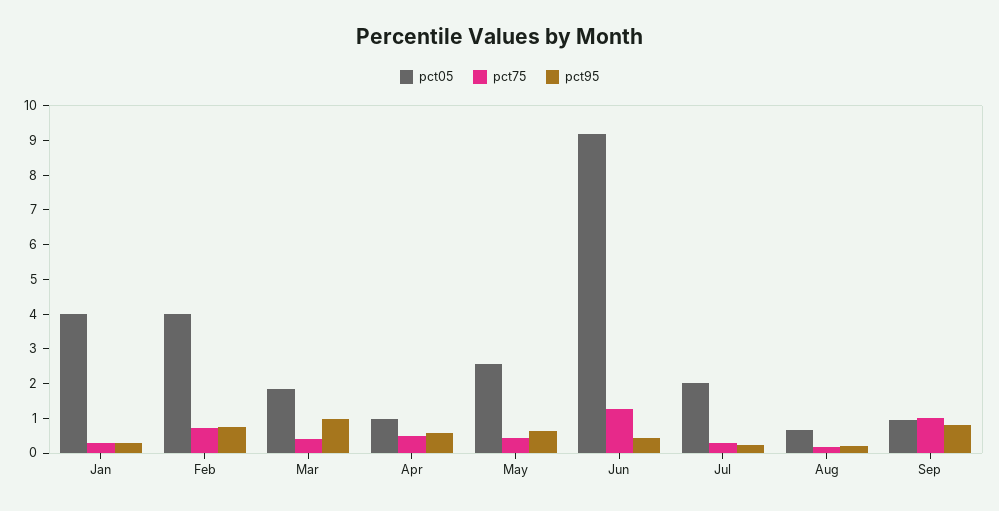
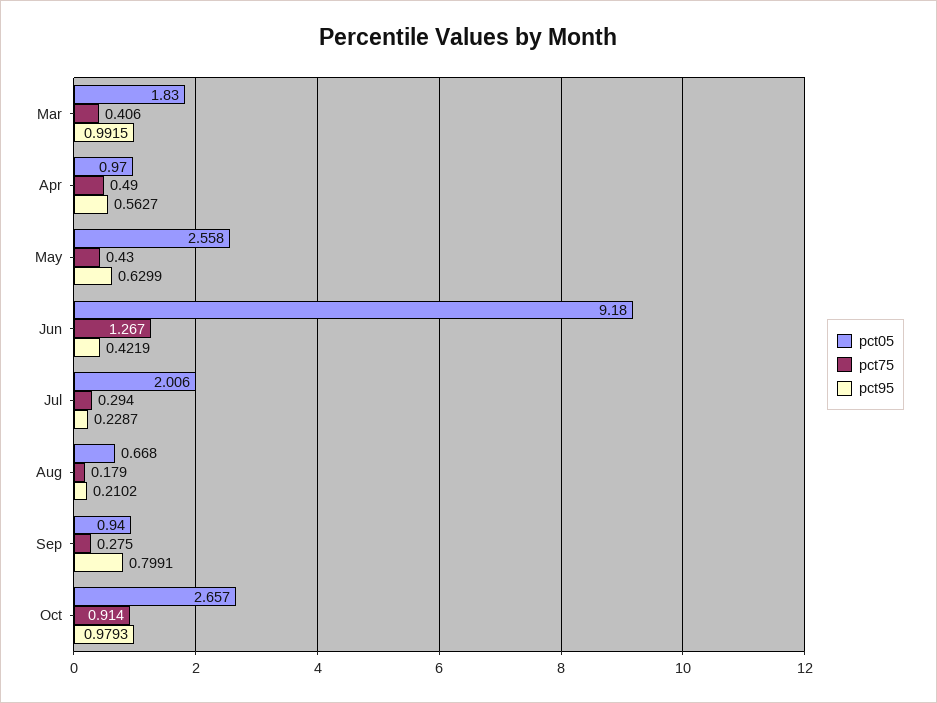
pct05, Jan: 4 -> none
pct75, Jan: 0.25 -> none
pct95, Jan: 0.25 -> none
pct05, Feb: 4 -> none
pct75, Feb: 0.75 -> none
pct95, Feb: 0.75 -> none
pct75, Sep: 1 -> 0.275
pct05, Oct: none -> 2.657
pct75, Oct: none -> 0.914
pct95, Oct: none -> 0.9793

